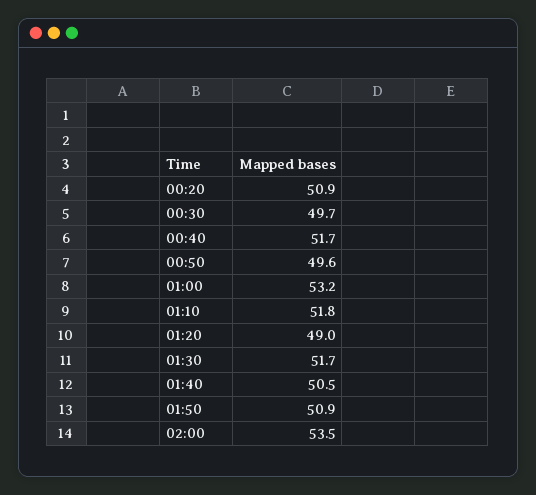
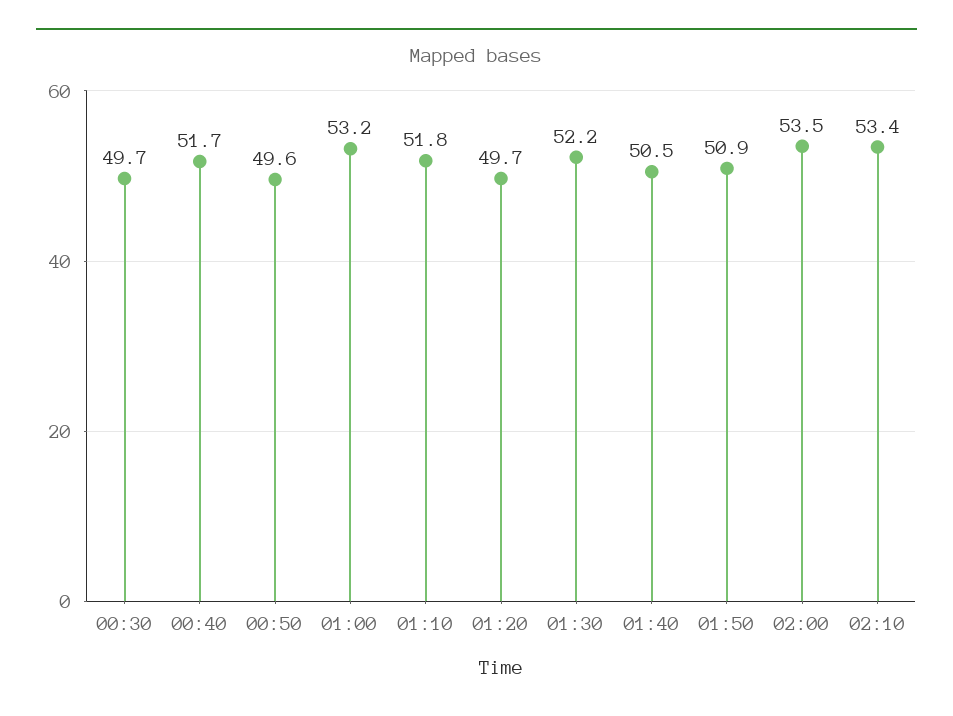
00:20: 50.9 -> none
01:20: 49 -> 49.7
01:30: 51.7 -> 52.2
02:10: none -> 53.4

